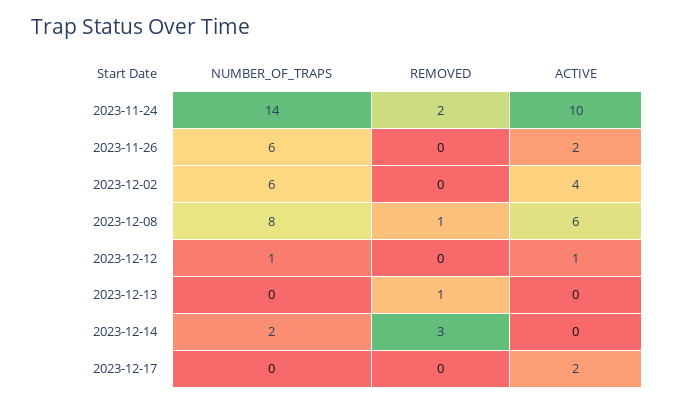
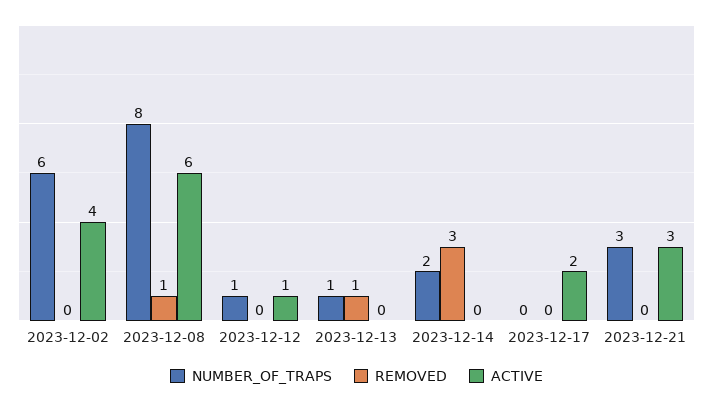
NUMBER_OF_TRAPS, 2023-11-24: 14 -> none
REMOVED, 2023-11-24: 2 -> none
ACTIVE, 2023-11-24: 10 -> none
NUMBER_OF_TRAPS, 2023-11-26: 6 -> none
REMOVED, 2023-11-26: 0 -> none
ACTIVE, 2023-11-26: 2 -> none
NUMBER_OF_TRAPS, 2023-12-13: 0 -> 1
NUMBER_OF_TRAPS, 2023-12-21: none -> 3
REMOVED, 2023-12-21: none -> 0
ACTIVE, 2023-12-21: none -> 3

